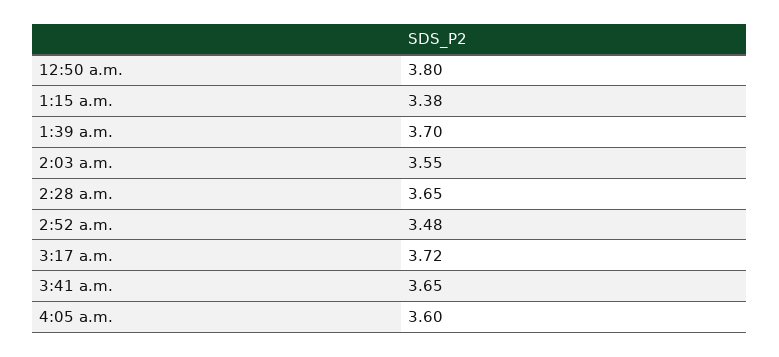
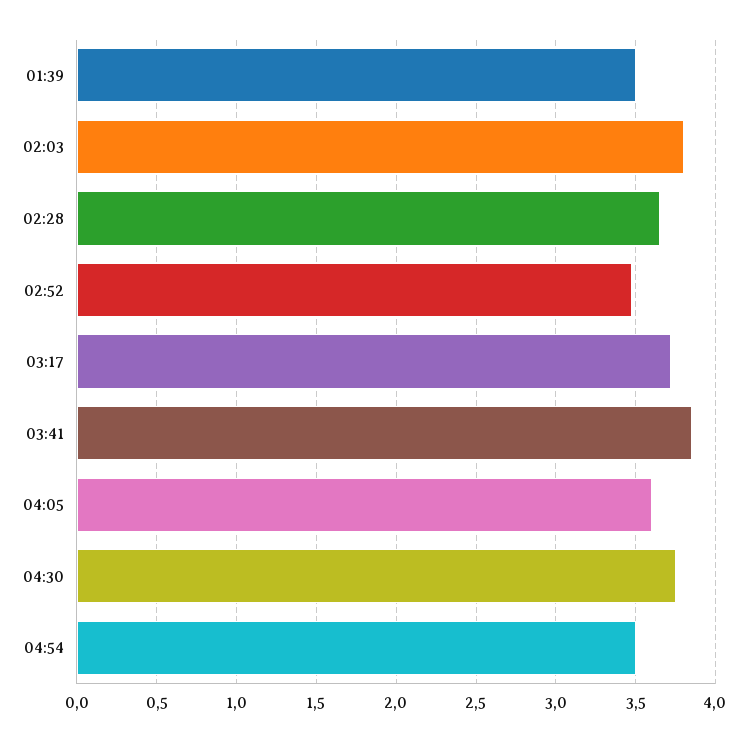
12:50 a.m.: 3.8 -> none
1:15 a.m.: 3.38 -> none
1:39 a.m.: 3.7 -> 3.5
2:03 a.m.: 3.55 -> 3.8
3:41 a.m.: 3.65 -> 3.85
04:30: none -> 3.75
04:54: none -> 3.5

